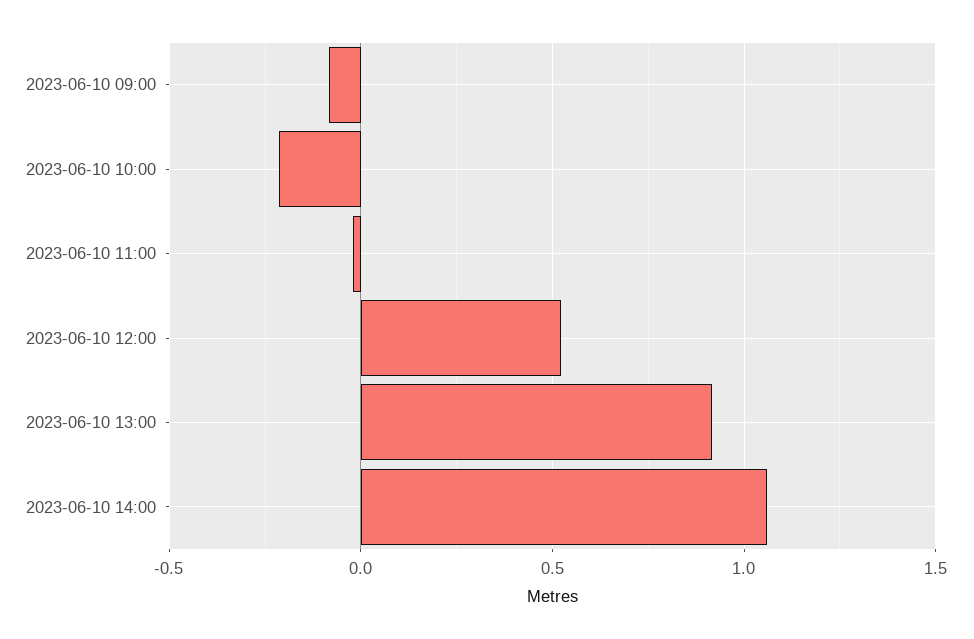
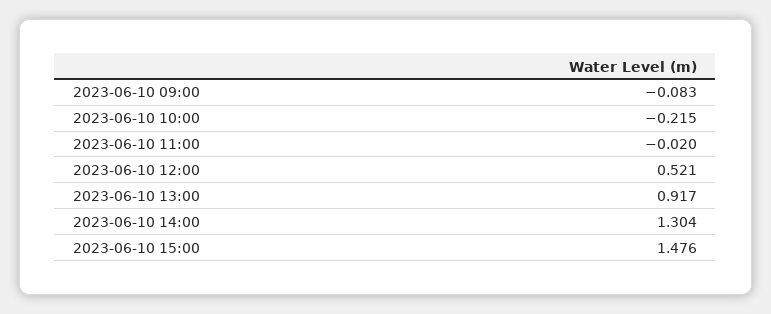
2023-06-10 14:00: 1.05 -> 1.304
2023-06-10 15:00: none -> 1.476

